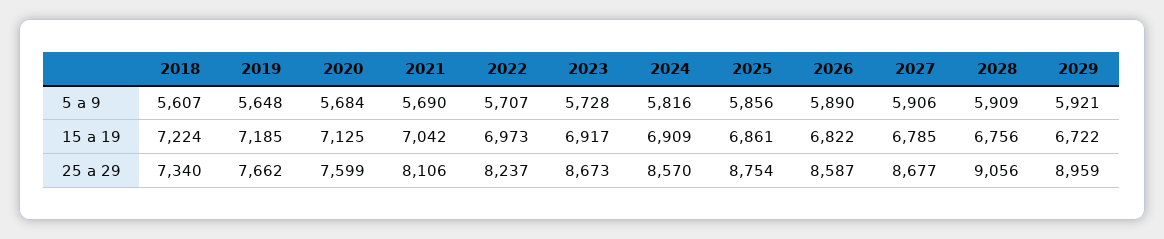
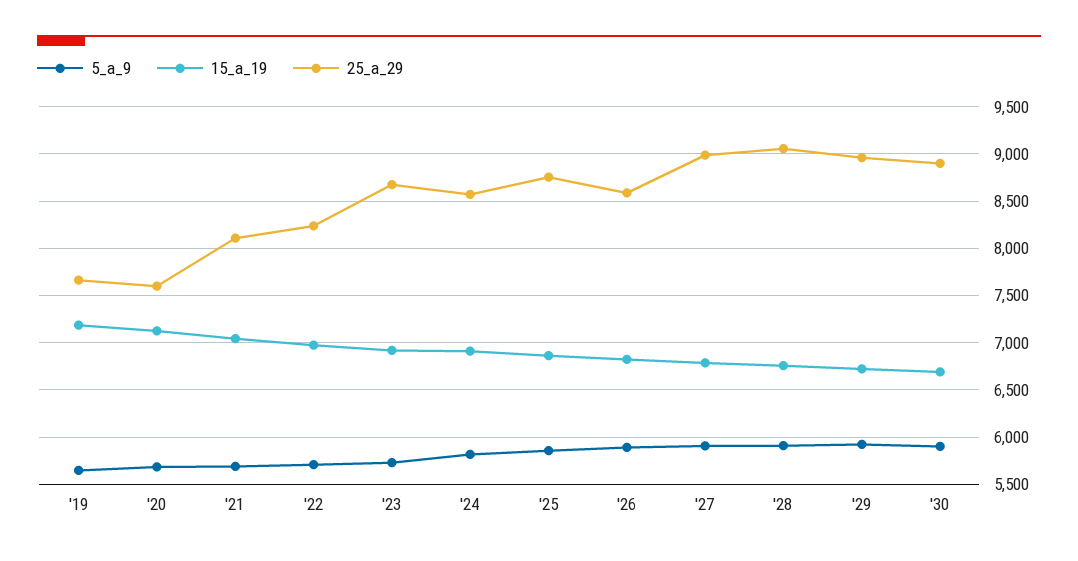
5 a 9, 2018: 5607 -> none
15 a 19, 2018: 7224 -> none
25 a 29, 2018: 7340 -> none
25 a 29, 2027: 8677 -> 9000
5 a 9, '30: none -> 5900
15 a 19, '30: none -> 6700
25 a 29, '30: none -> 8900

